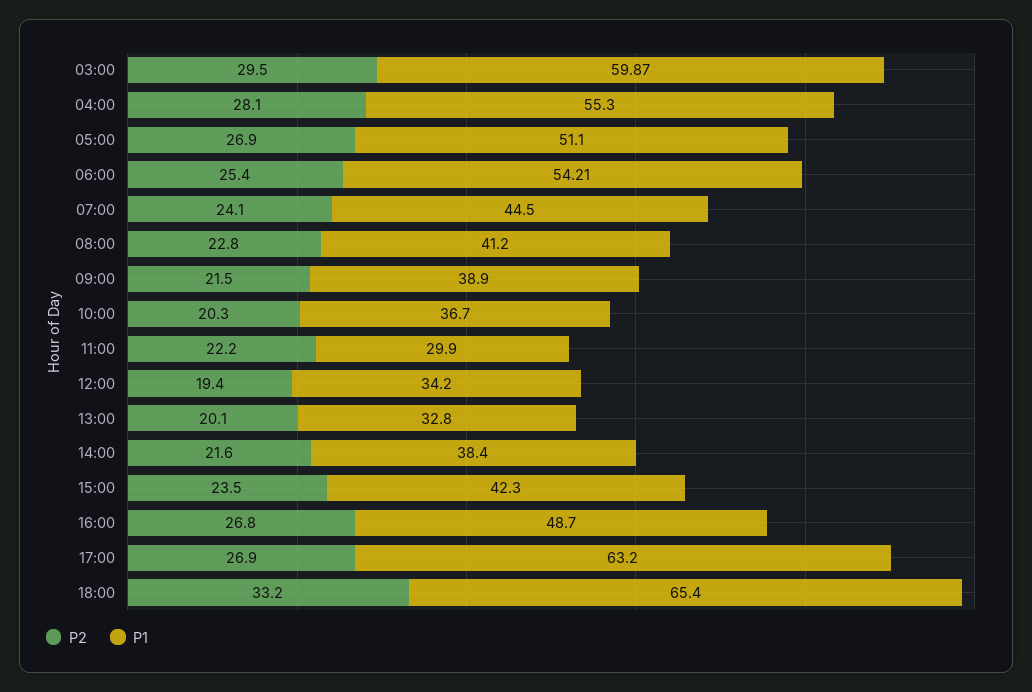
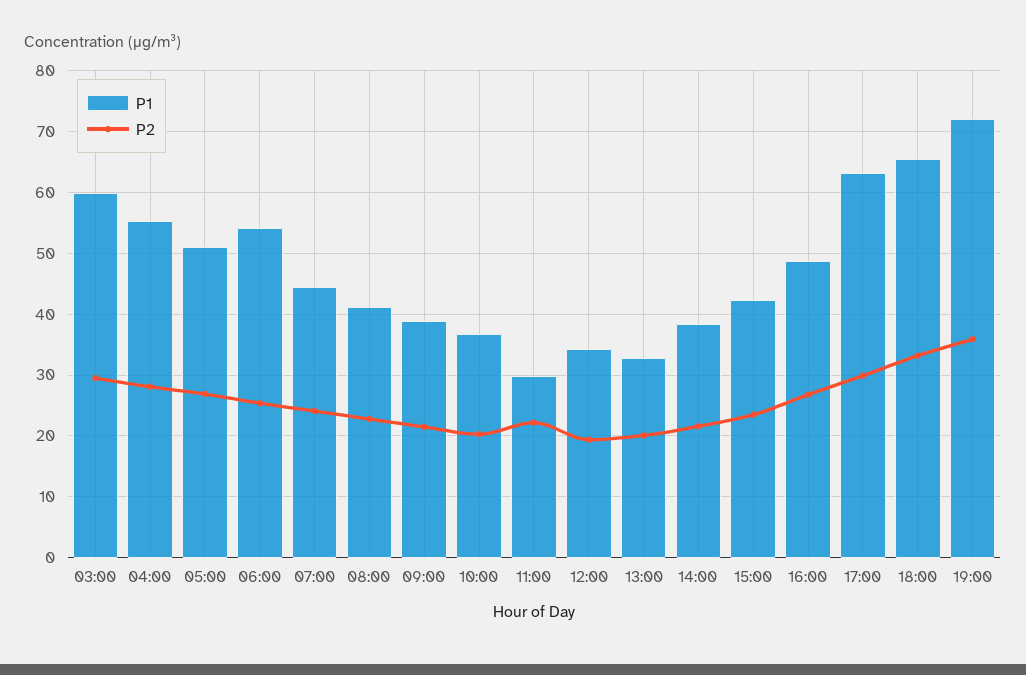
P2, 17:00: 26.9 -> 30
P1, 19:00: none -> 72
P2, 19:00: none -> 36

